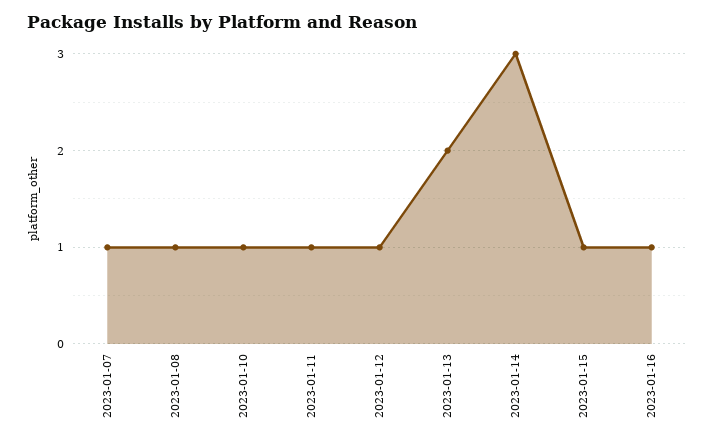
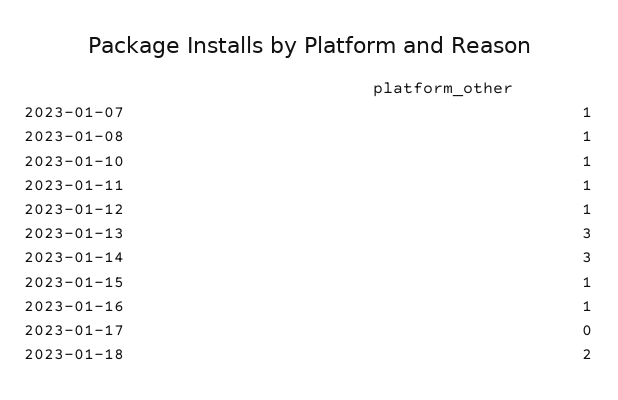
2023-01-13: 2 -> 3
2023-01-17: none -> 0
2023-01-18: none -> 2

